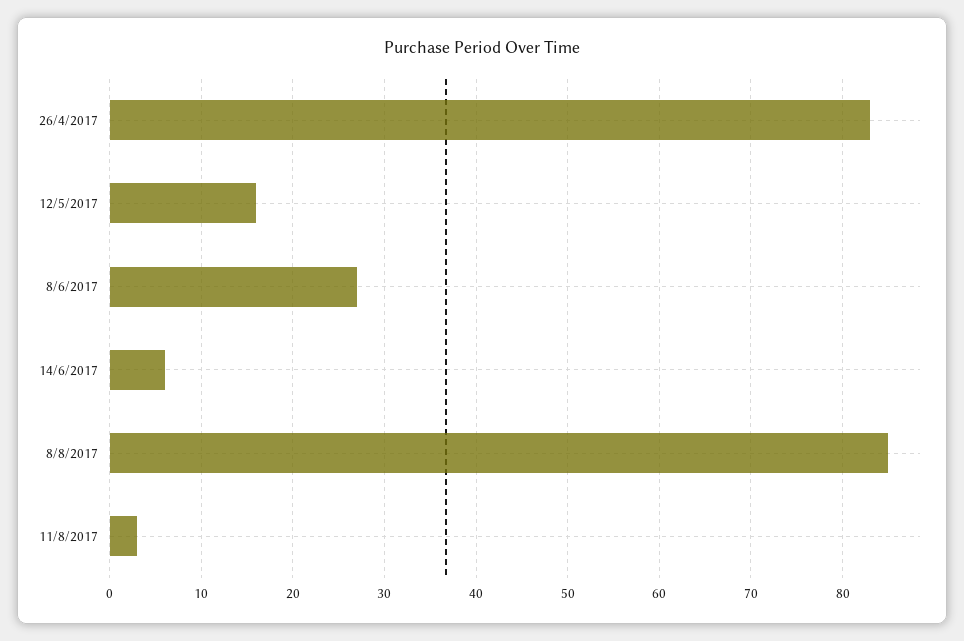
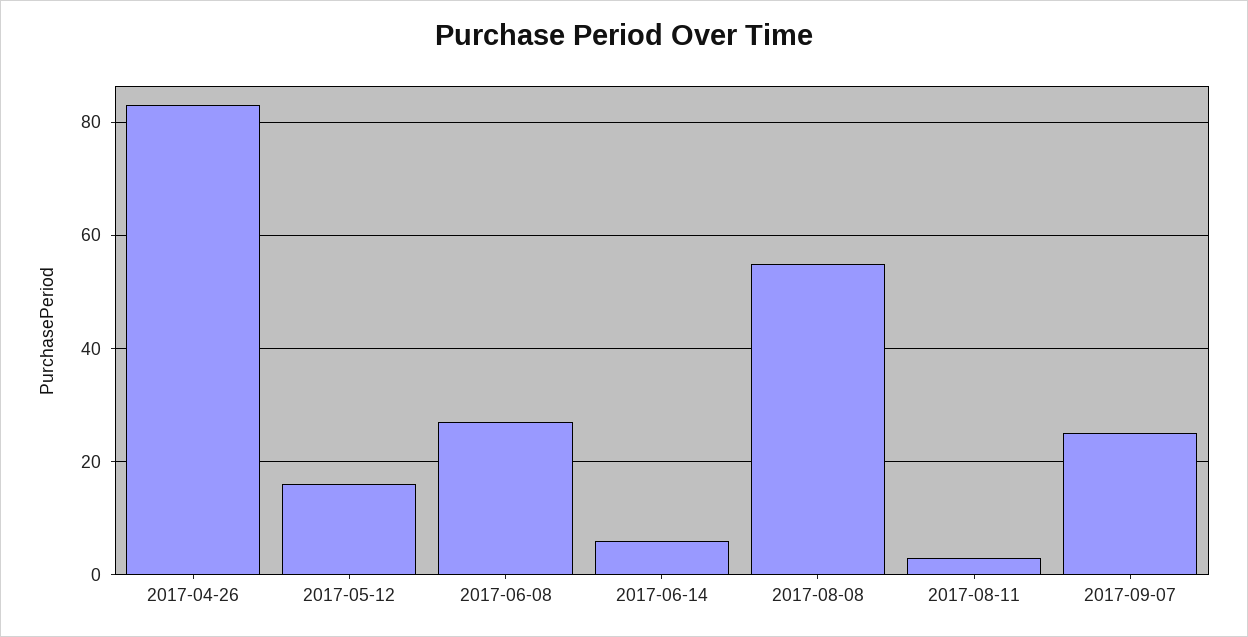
8/8/2017: 85 -> 55
2017-09-07: none -> 25

